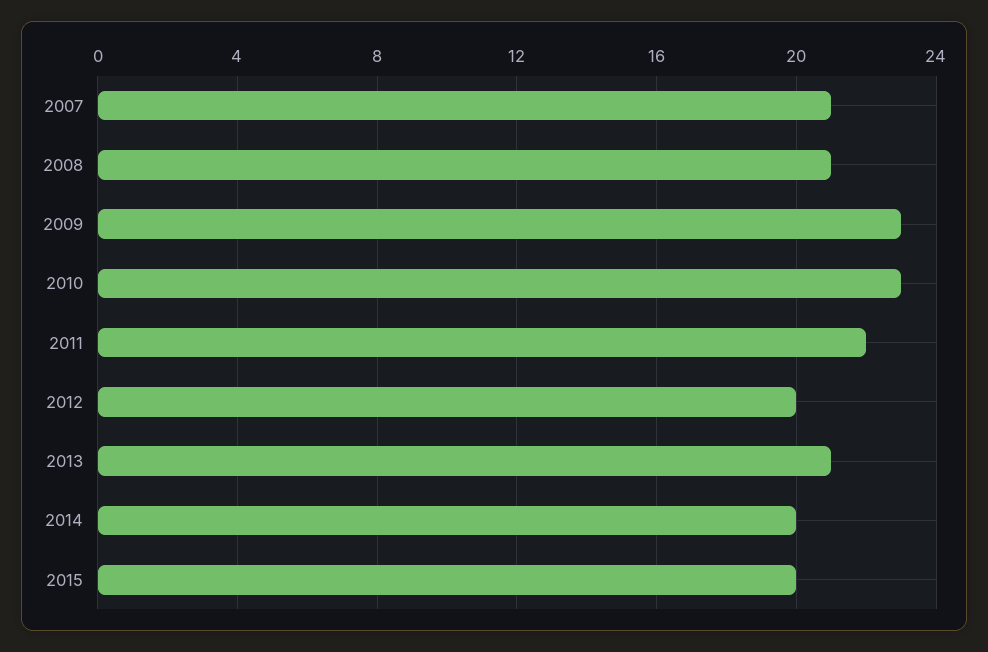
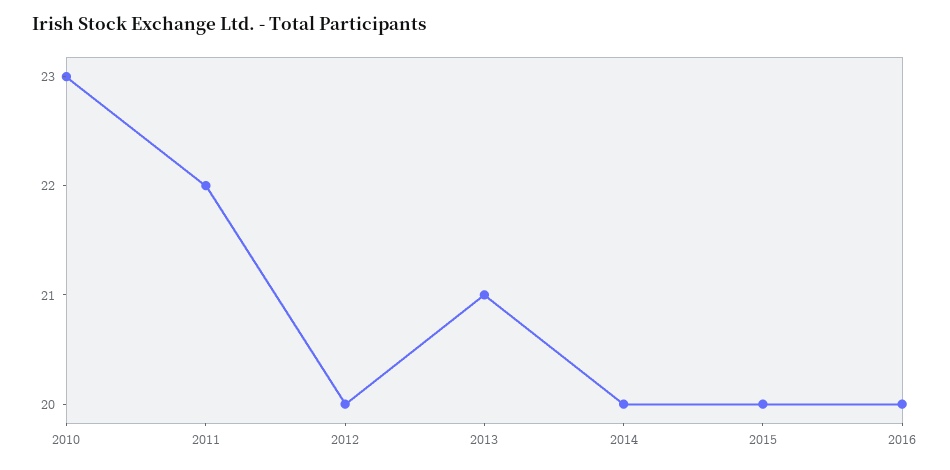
2007: 21 -> none
2008: 21 -> none
2009: 23 -> none
2016: none -> 20

